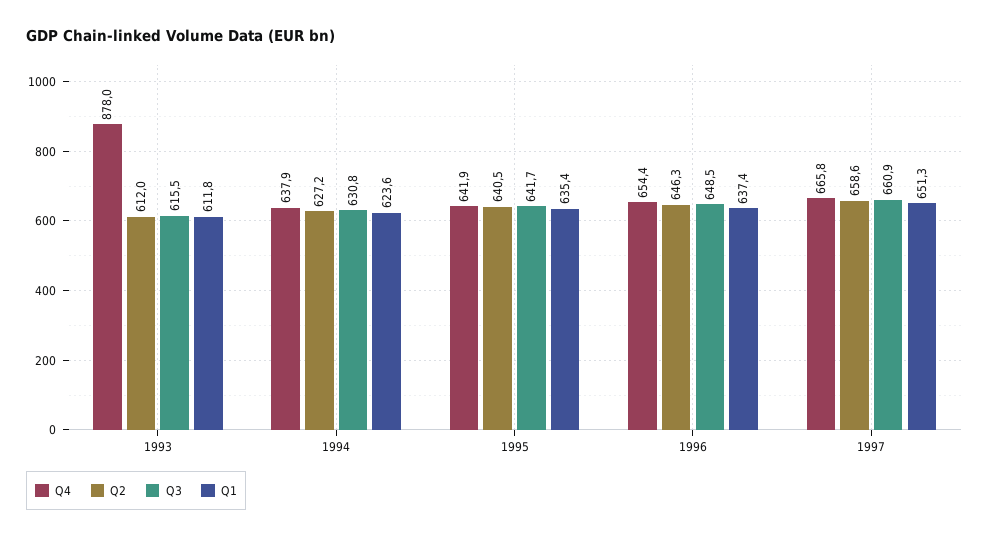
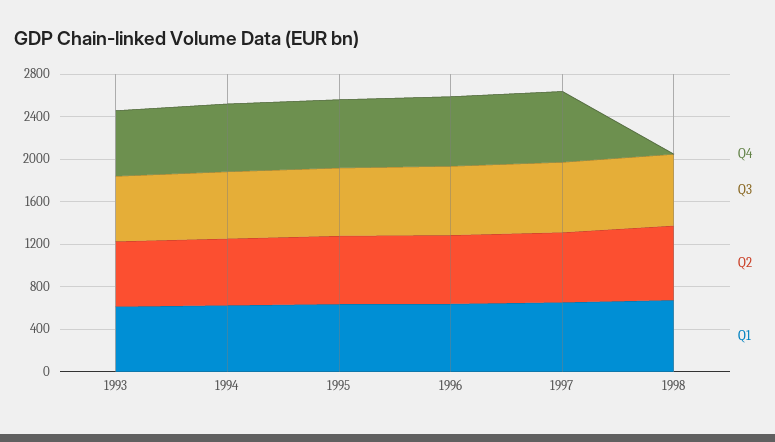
Q4, 1993: 878 -> 600
Q4, 1998: none -> 0
Q3, 1998: none -> 700
Q2, 1998: none -> 700
Q1, 1998: none -> 700

